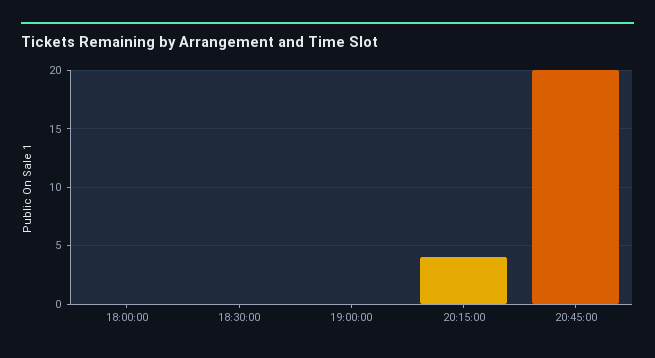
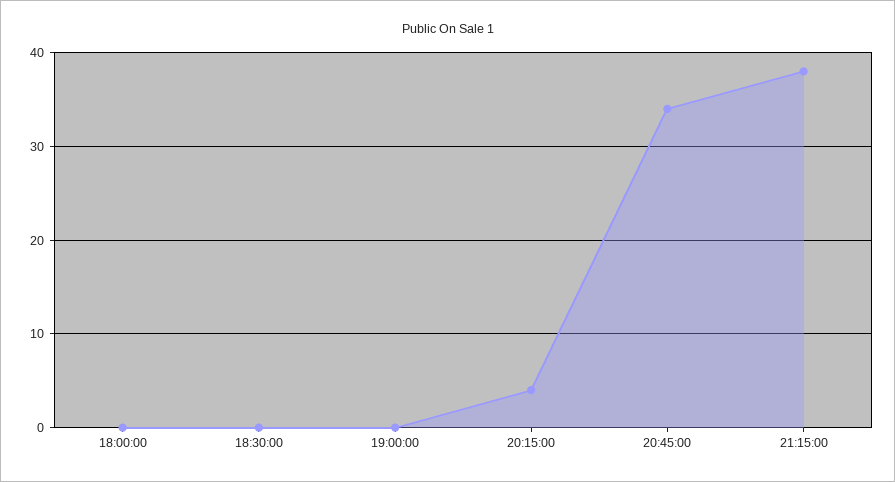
20:45:00: 20 -> 34
21:15:00: none -> 38

